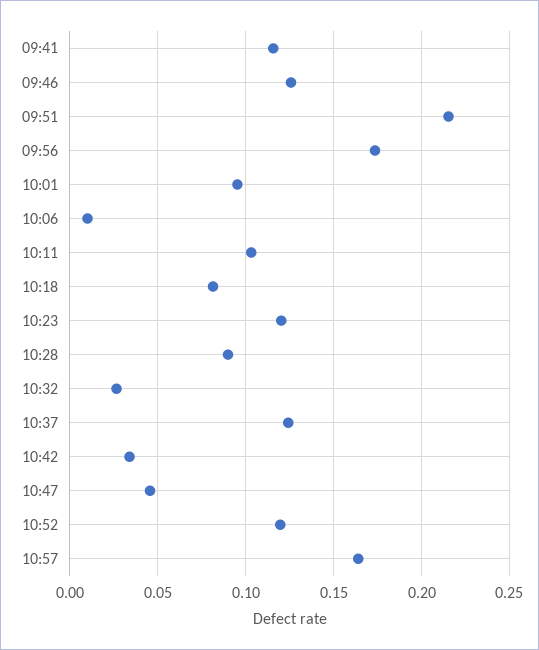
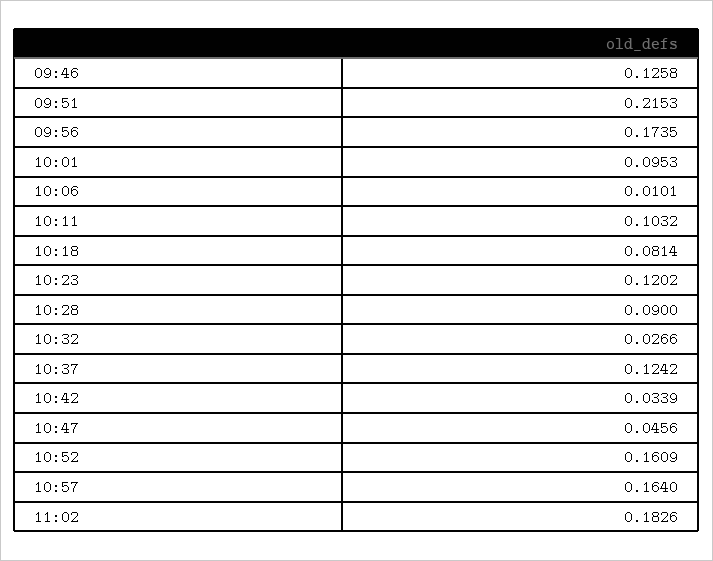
09:41: 0.115 -> none
10:52: 0.12 -> 0.1609
11:02: none -> 0.1826

